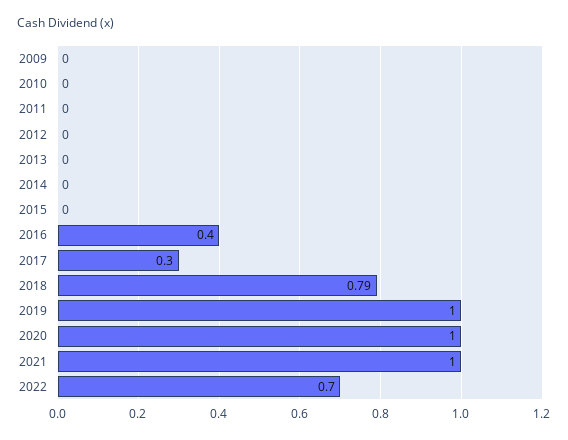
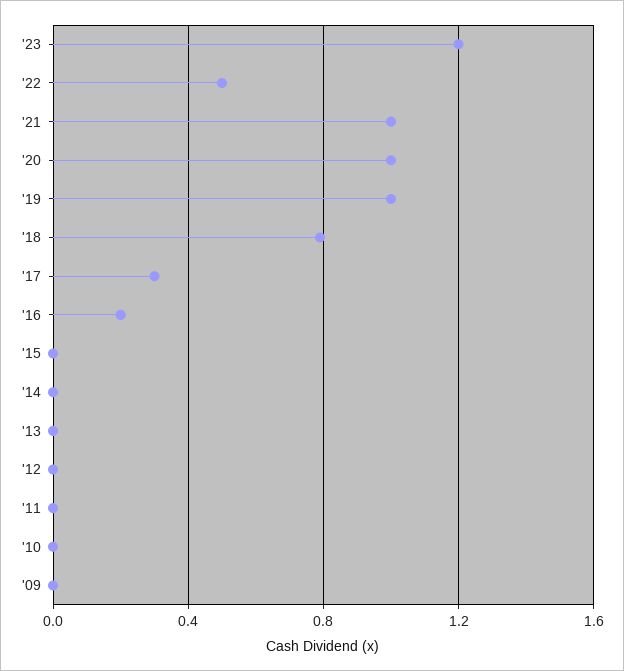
2016: 0.4 -> 0.2
2022: 0.7 -> 0.5
'23: none -> 1.2

